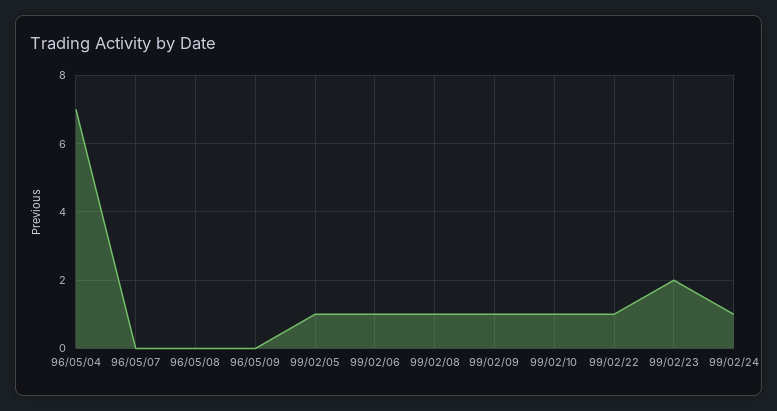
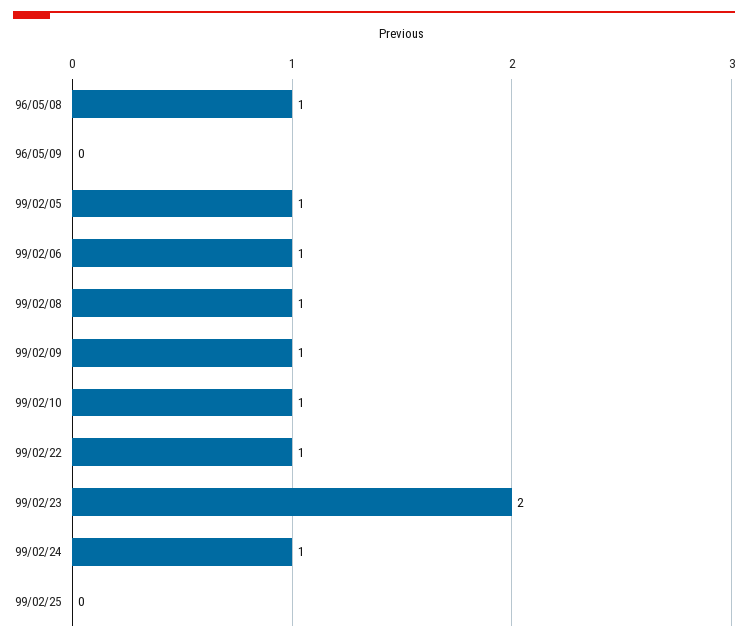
96/05/04: 7 -> none
96/05/07: 0 -> none
96/05/08: 0 -> 1
99/02/25: none -> 0

